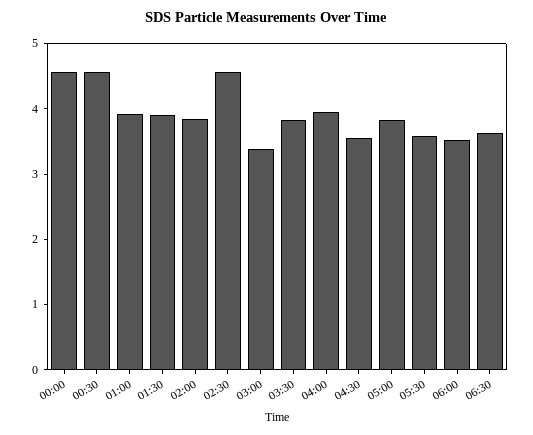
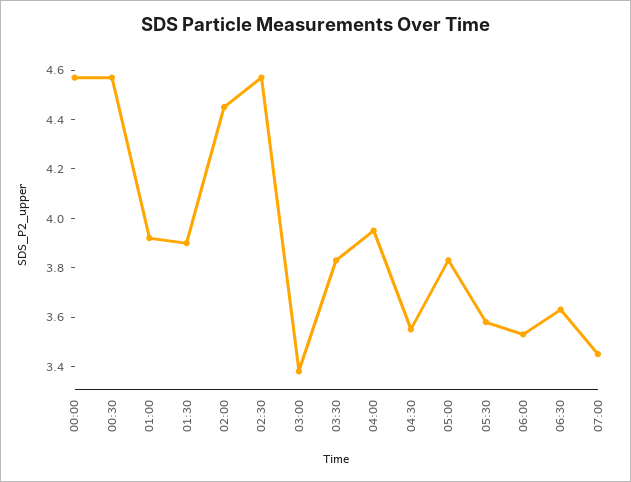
02:00: 3.8 -> 4.45
07:00: none -> 3.45

